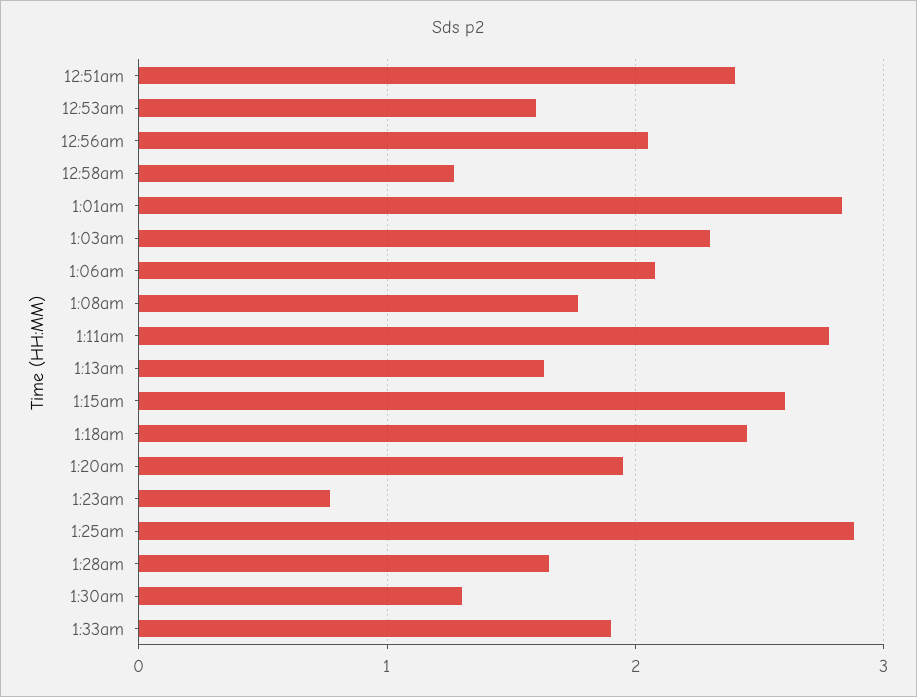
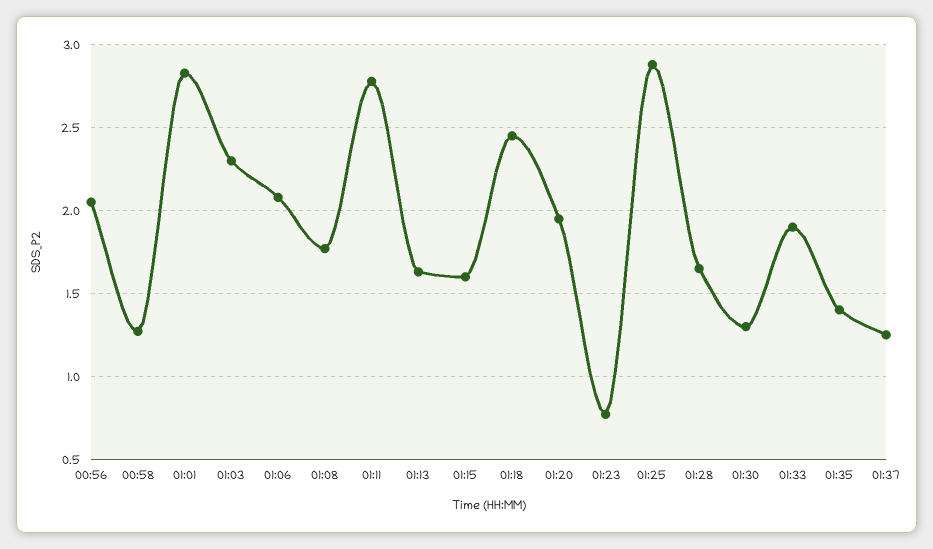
12:51am: 2.4 -> none
12:53am: 1.6 -> none
1:15am: 2.6 -> 1.6
01:35: none -> 1.4
01:37: none -> 1.25

